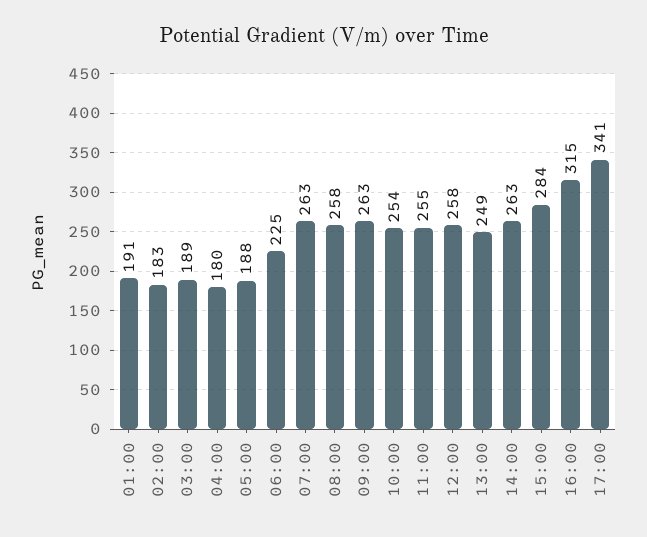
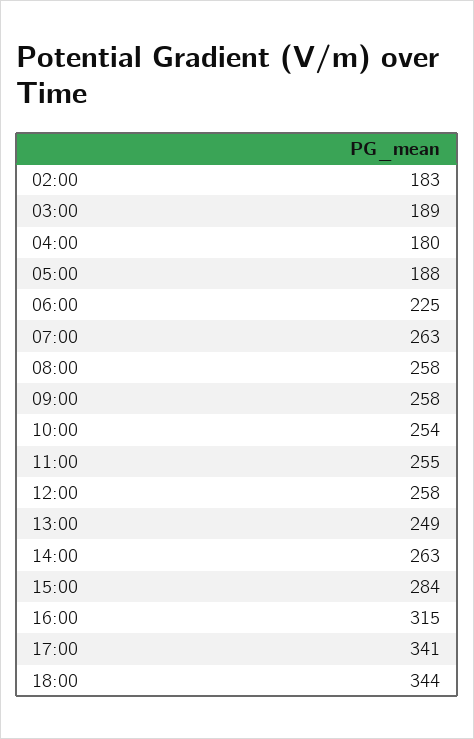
01:00: 191 -> none
09:00: 263 -> 258
18:00: none -> 344

